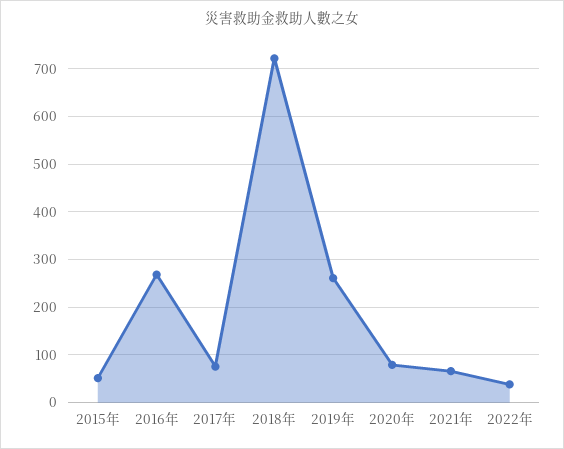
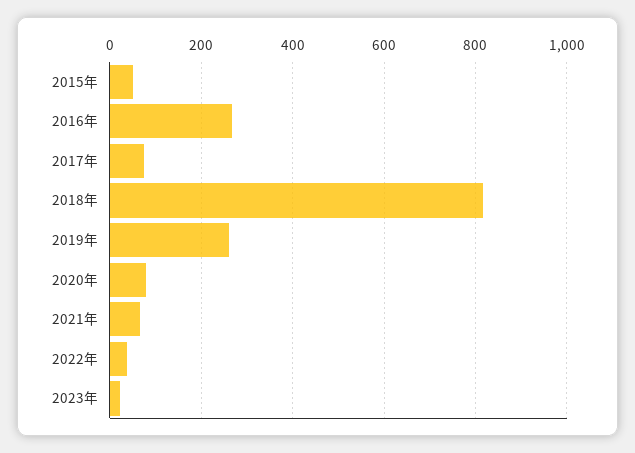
2018年: 720 -> 820
2023年: none -> 20

